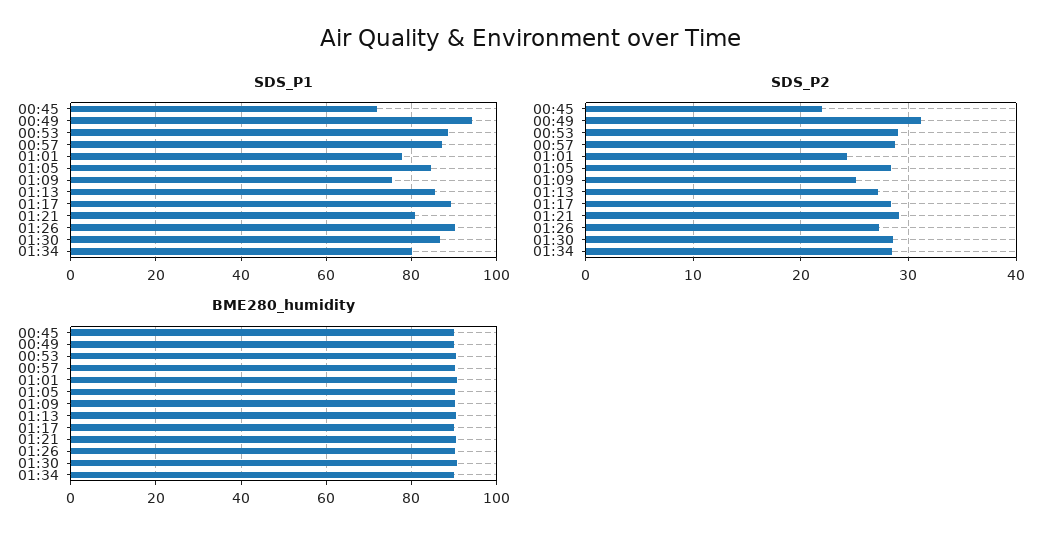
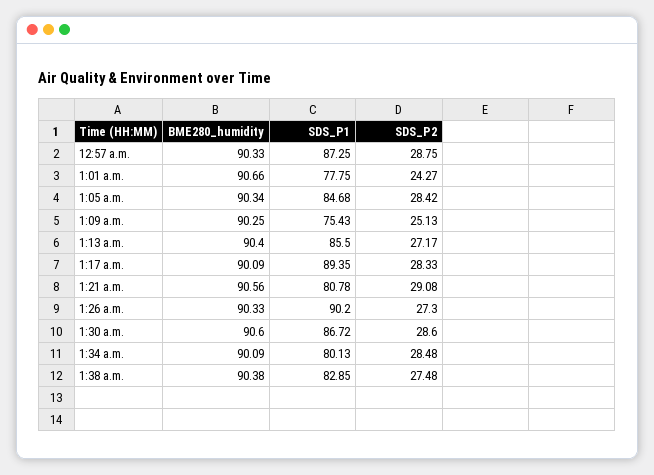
SDS_P1, 00:45: 72 -> none
SDS_P1, 00:49: 94 -> none
SDS_P1, 00:53: 88 -> none
SDS_P2, 00:45: 22 -> none
SDS_P2, 00:49: 31 -> none
SDS_P2, 00:53: 29 -> none
BME280_humidity, 00:45: 90 -> none
BME280_humidity, 00:49: 90 -> none
BME280_humidity, 00:53: 90 -> none
BME280_humidity, 1:38 a.m.: none -> 90.38
SDS_P1, 1:38 a.m.: none -> 82.85
SDS_P2, 1:38 a.m.: none -> 27.48

